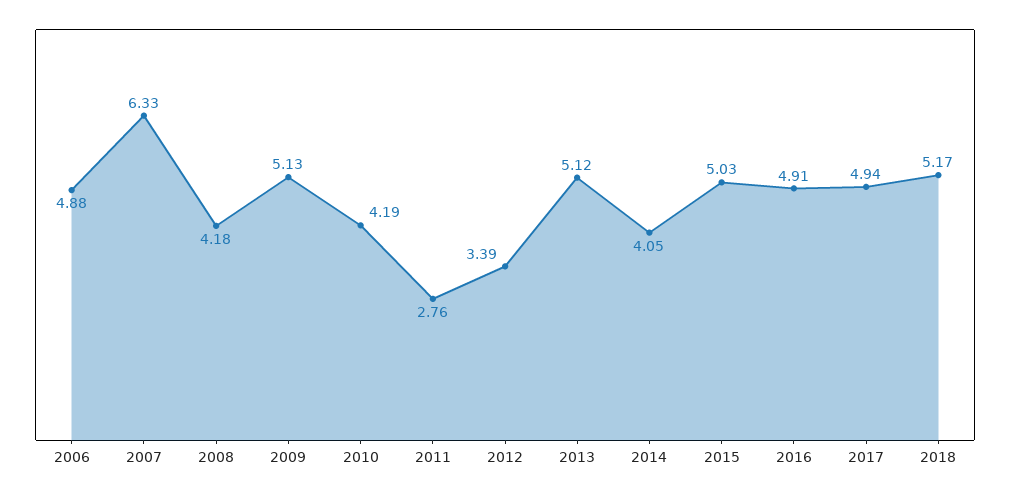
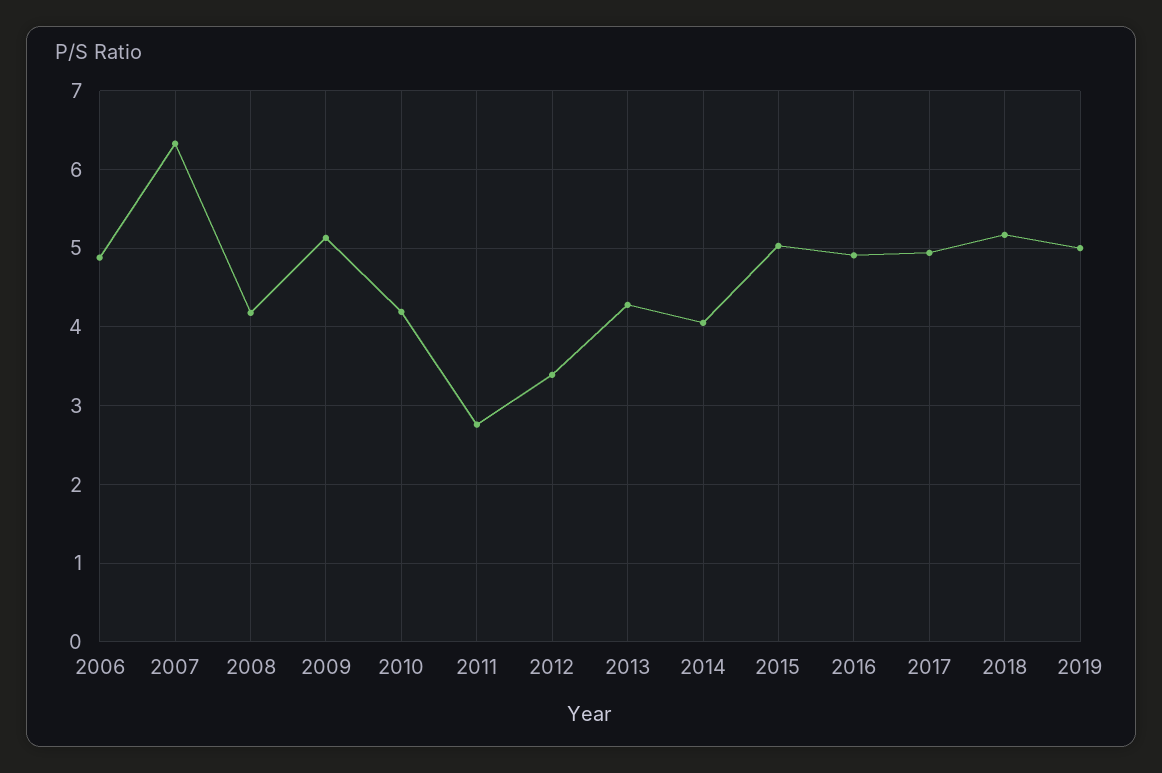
2013: 5.12 -> 4.3
2019: none -> 5

